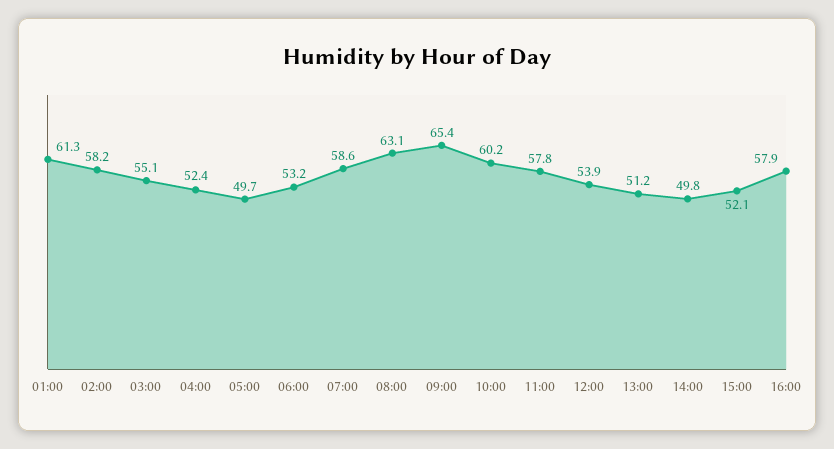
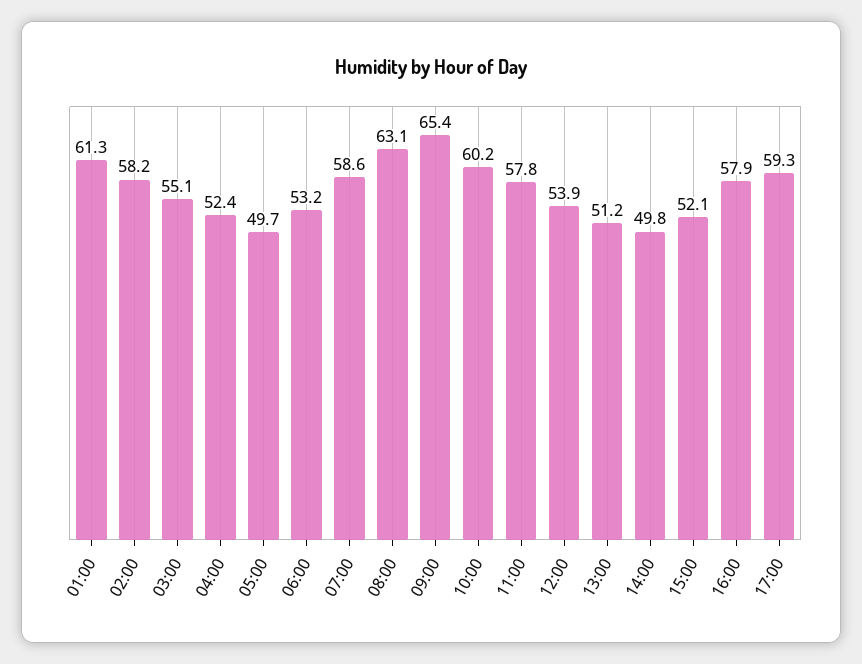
17:00: none -> 59.3

